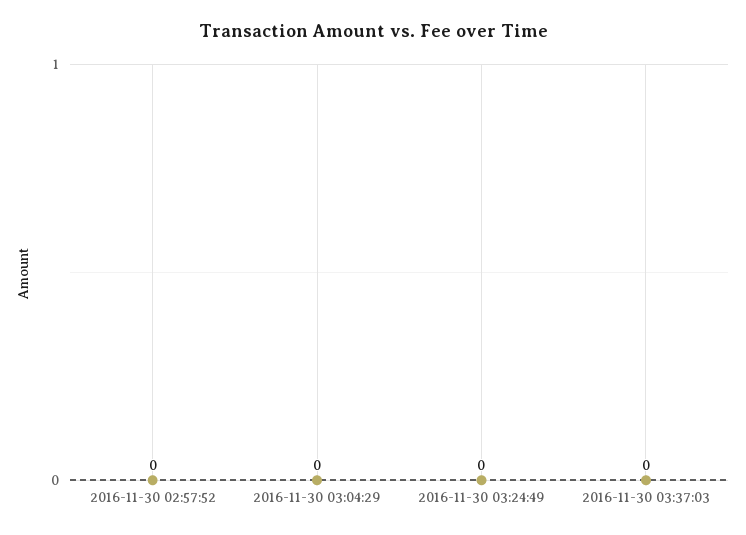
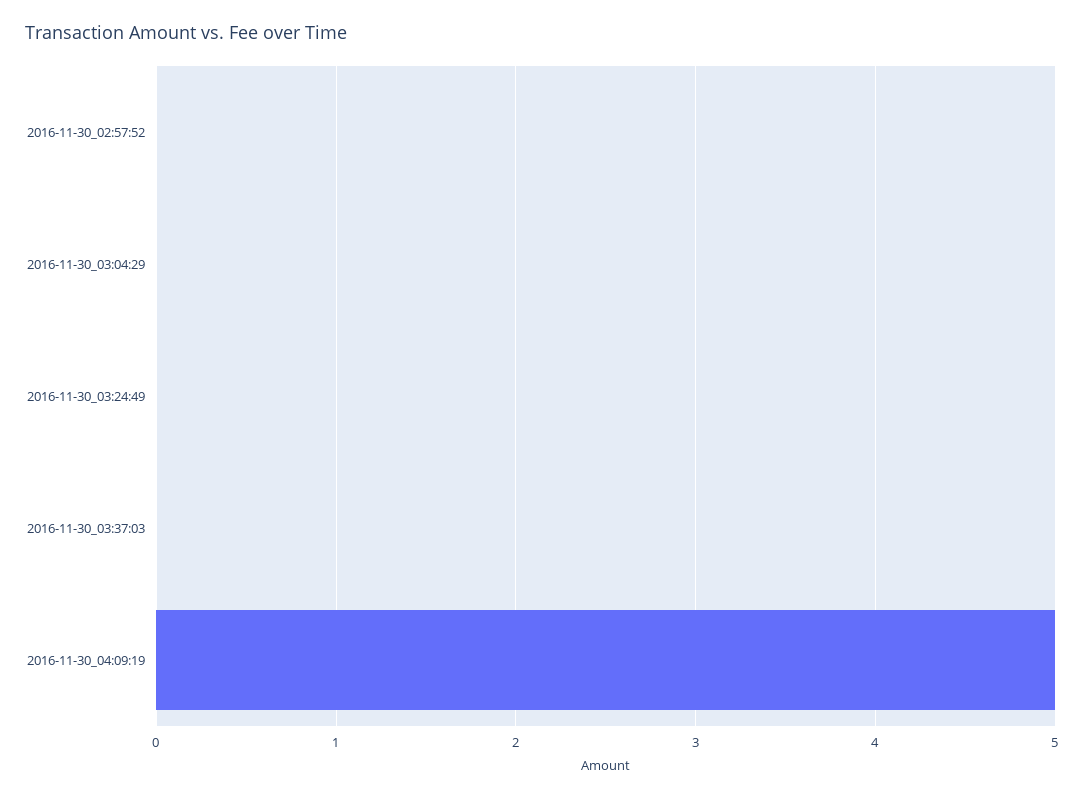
2016-11-30_04:09:19: none -> 5

